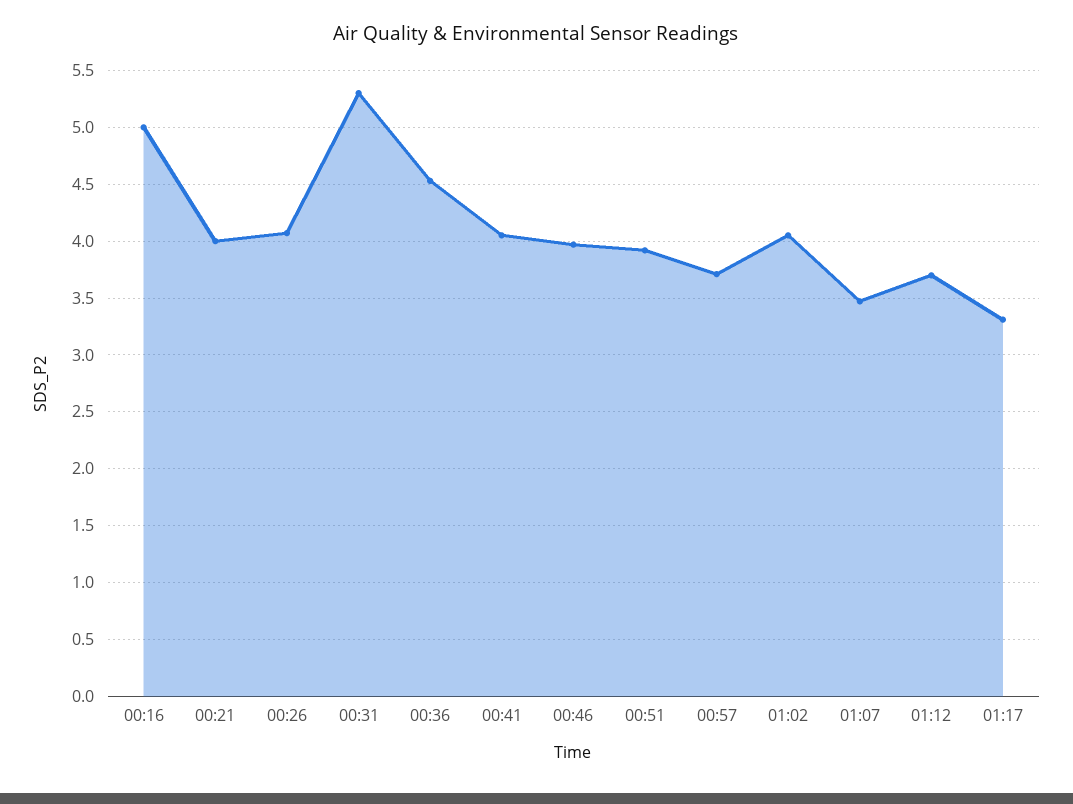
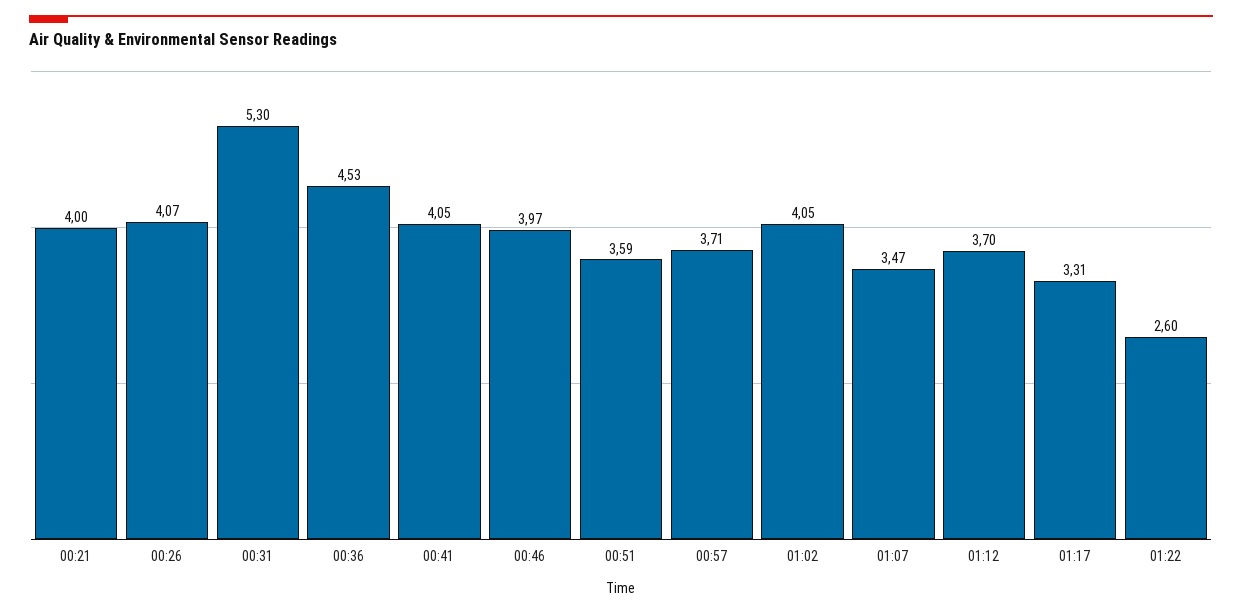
00:16: 5 -> none
00:51: 3.9 -> 3.59
01:22: none -> 2.6

